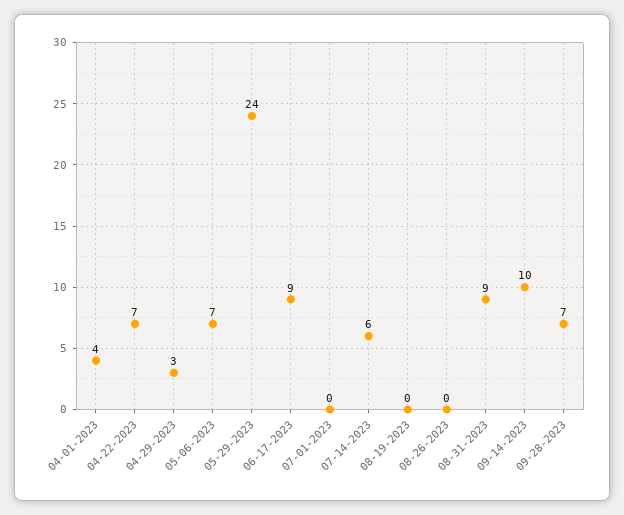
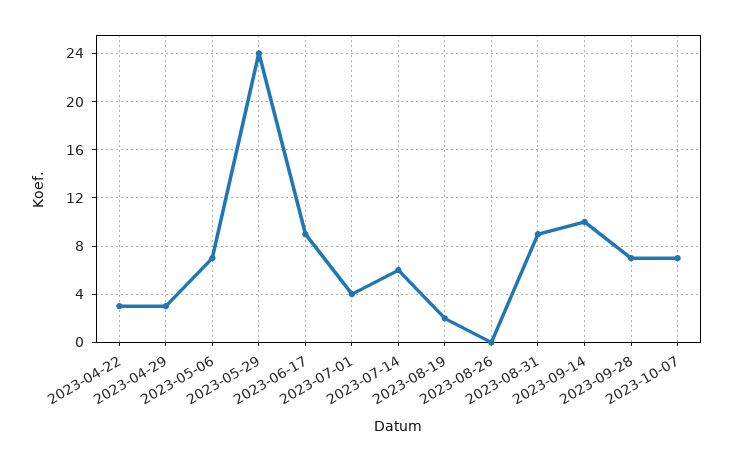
04-01-2023: 4 -> none
04-22-2023: 7 -> 3
07-01-2023: 0 -> 4
08-19-2023: 0 -> 2
2023-10-07: none -> 7

